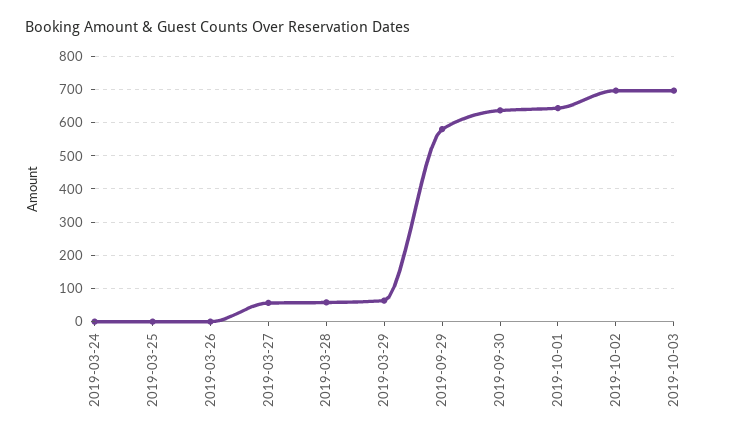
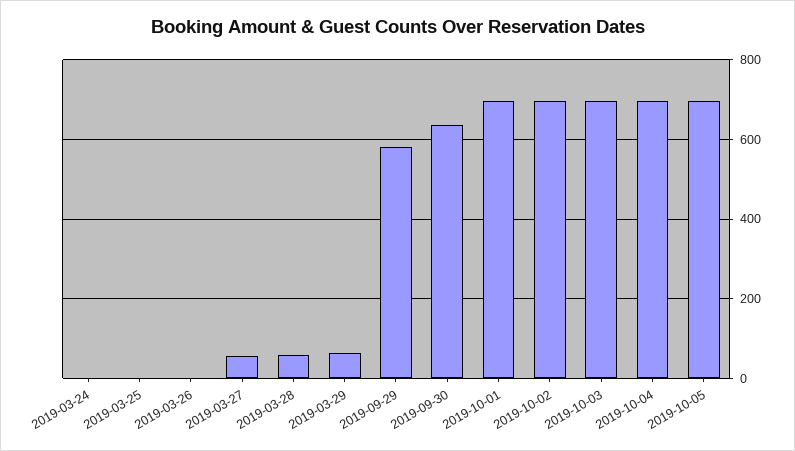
2019-10-01: 640 -> 700
2019-10-04: none -> 700
2019-10-05: none -> 700

